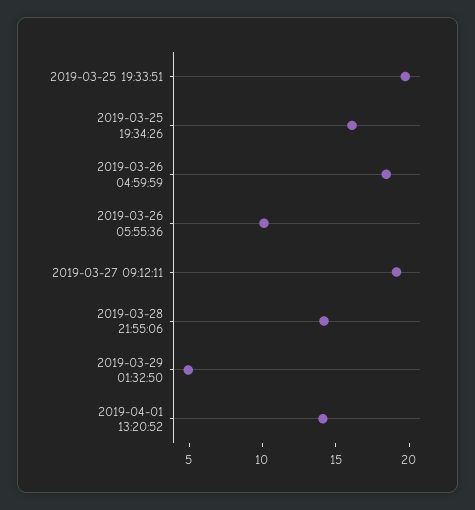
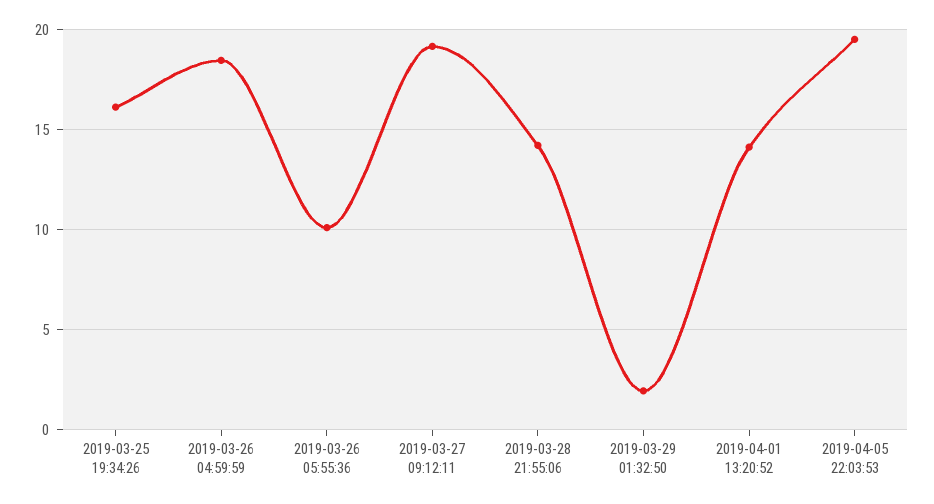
2019-03-25 19:33:51: 20 -> none
2019-03-29 01:32:50: 5 -> 2
2019-04-05 22:03:53: none -> 19.5

